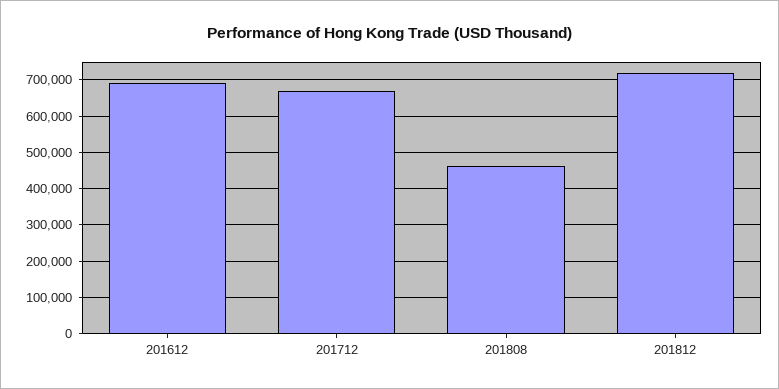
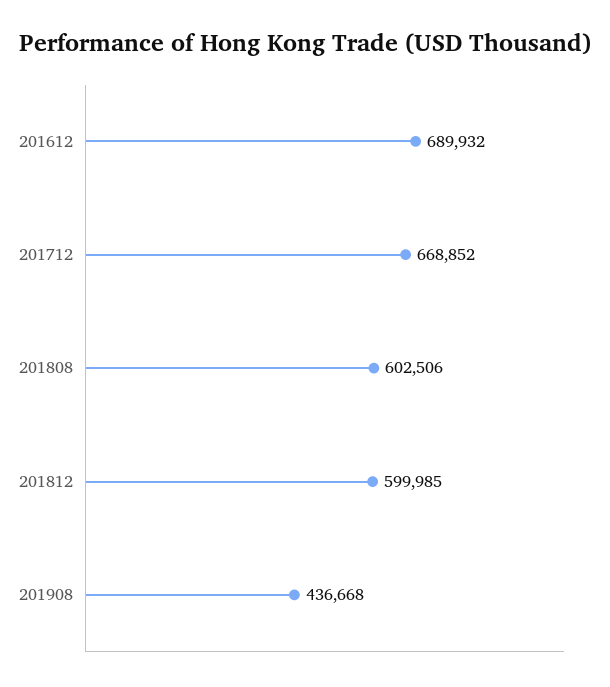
201808: 460000 -> 602506
201812: 720000 -> 599985
201908: none -> 436668

